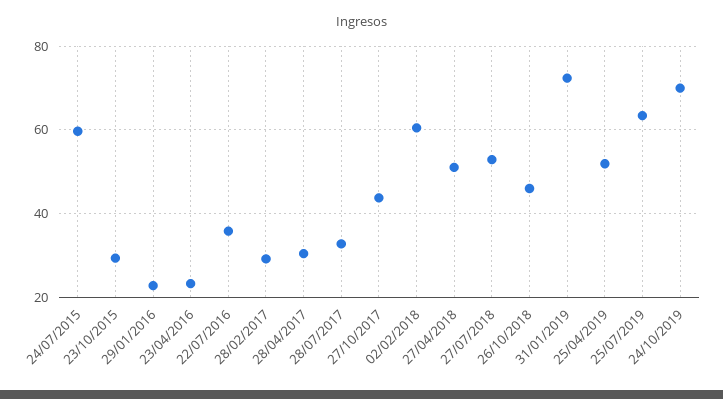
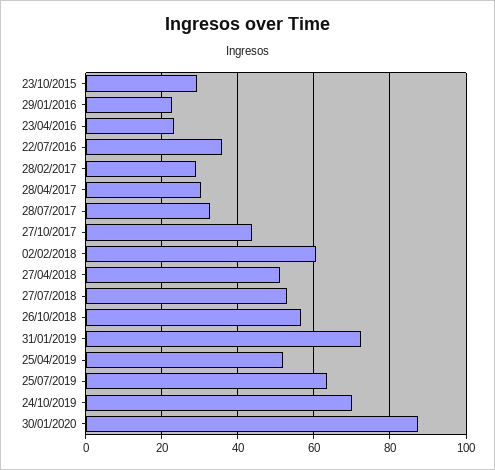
24/07/2015: 60 -> none
26/10/2018: 46 -> 56
30/01/2020: none -> 88

